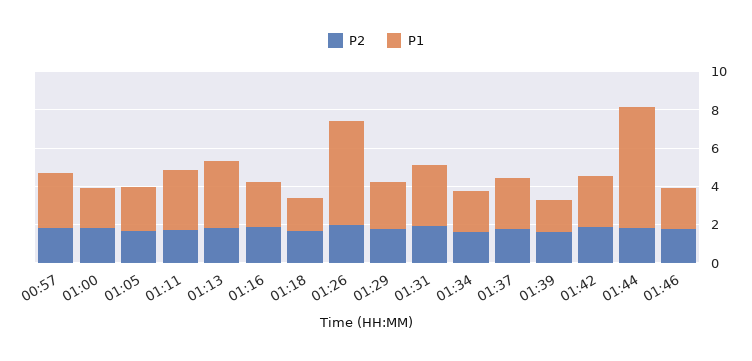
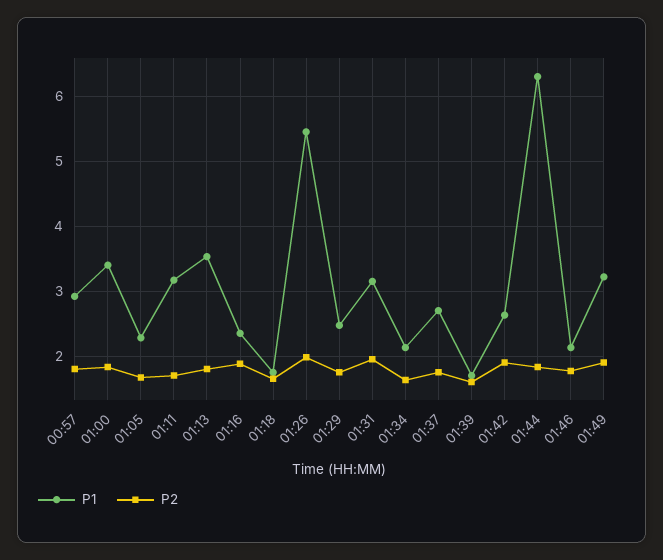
P1, 01:00: 2 -> 3.4
P1, 01:49: none -> 3.2
P2, 01:49: none -> 1.9

